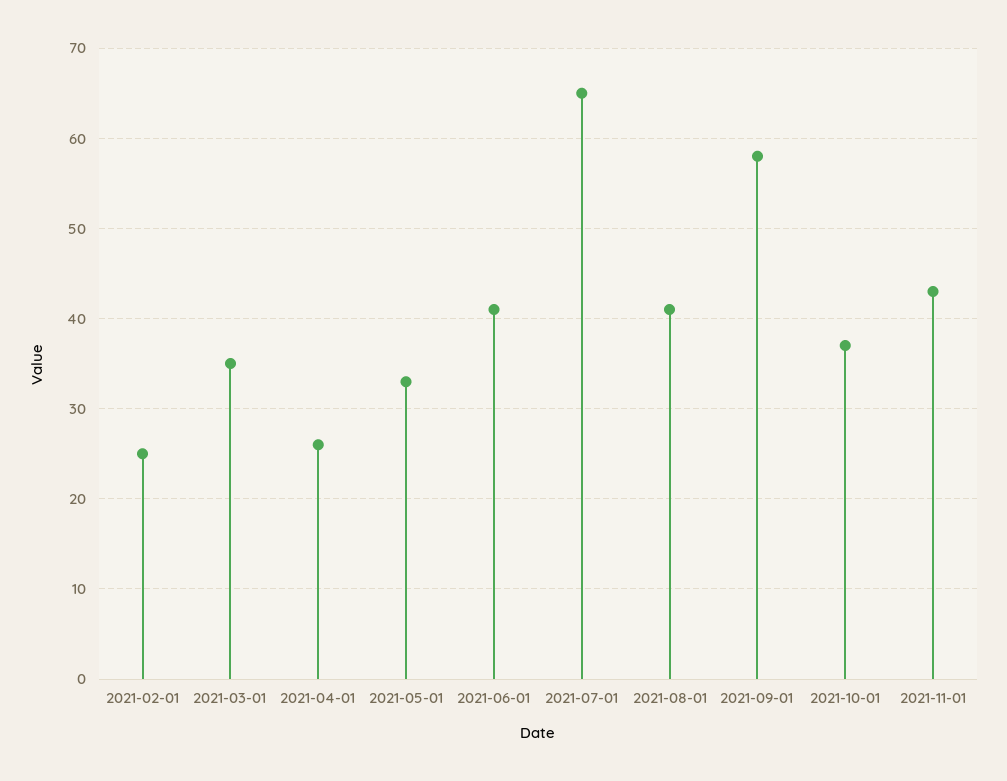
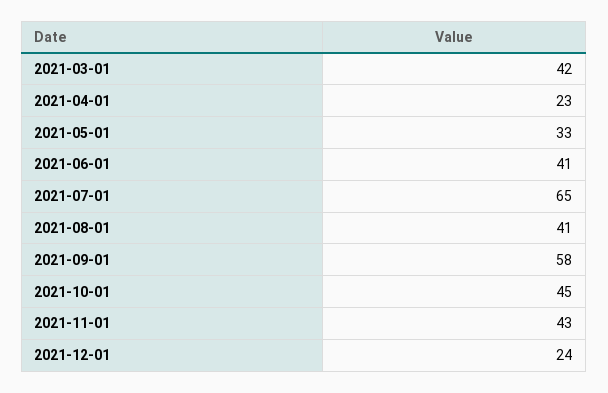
2021-02-01: 25 -> none
2021-03-01: 35 -> 42
2021-04-01: 26 -> 23
2021-10-01: 37 -> 45
2021-12-01: none -> 24

